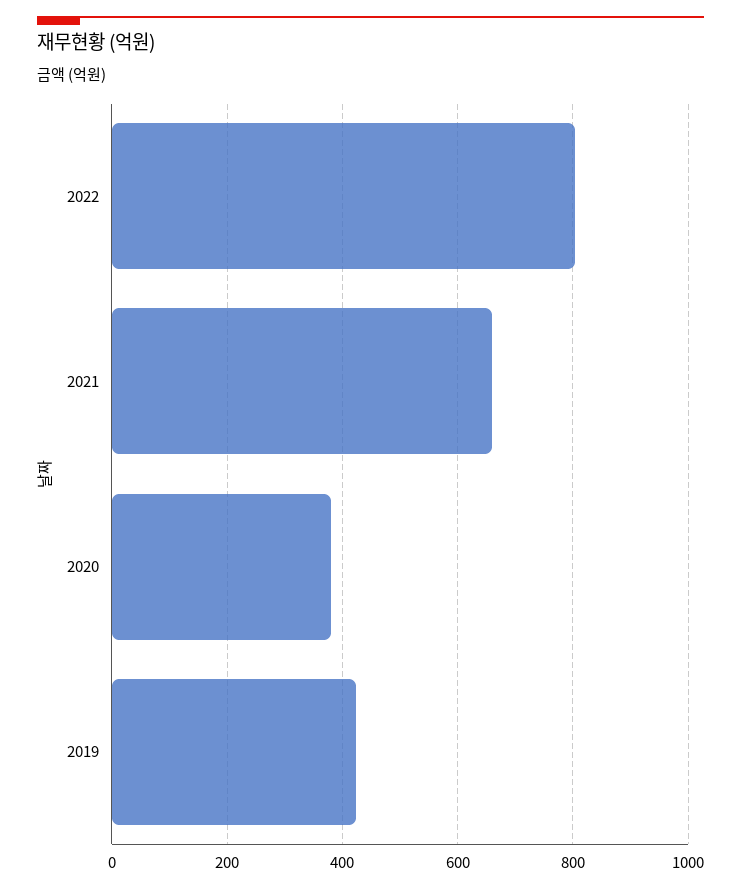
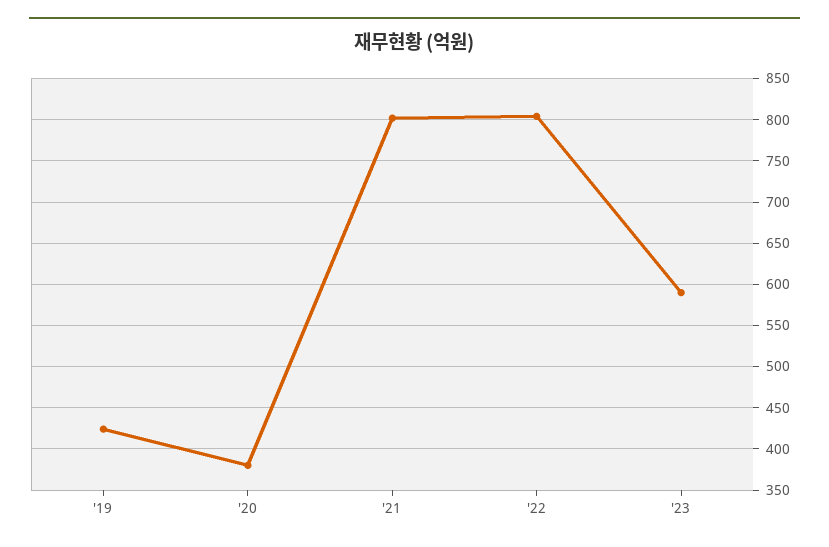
2021: 660 -> 800
'23: none -> 590

